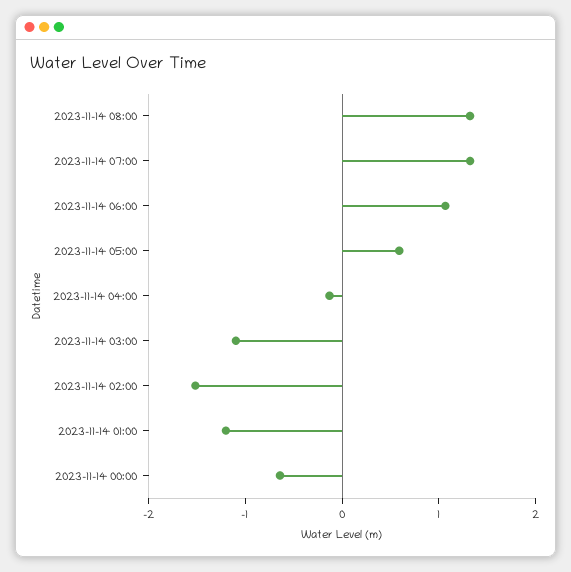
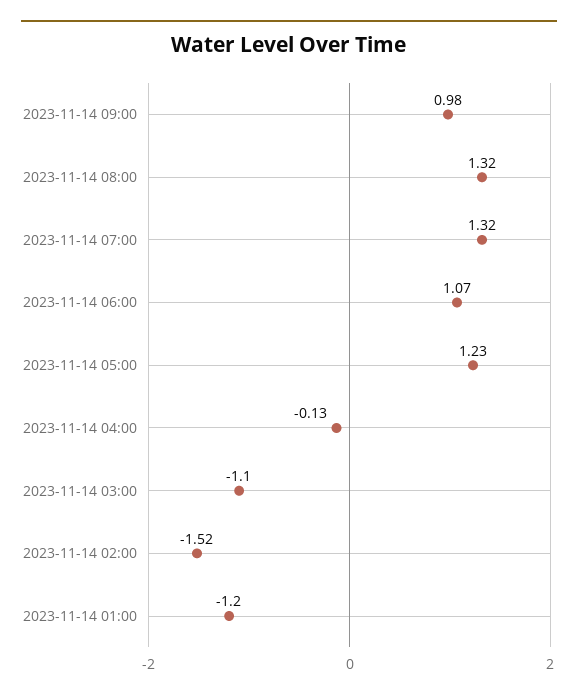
2023-11-14 05:00: 0.6 -> 1.23
2023-11-14 00:00: -0.6 -> none
2023-11-14 09:00: none -> 0.98

